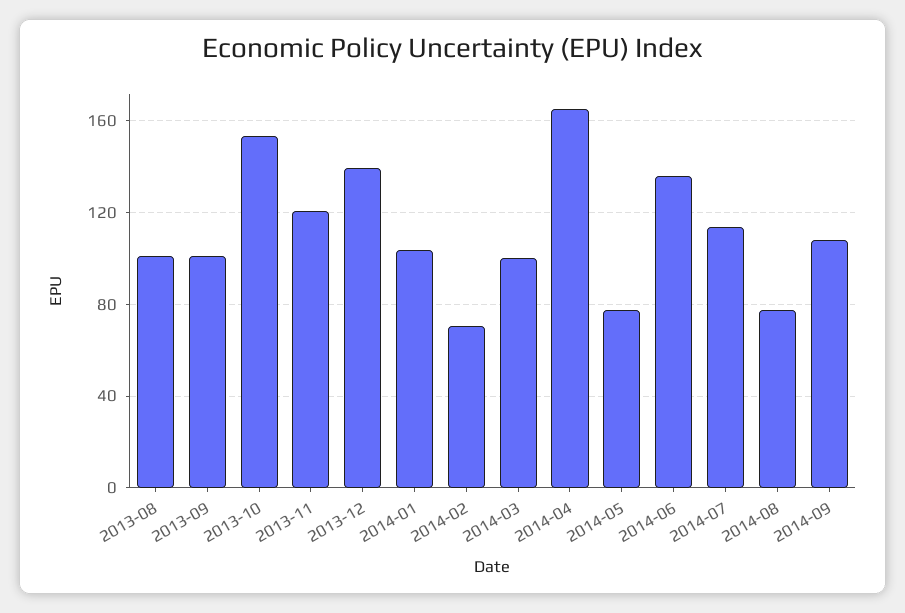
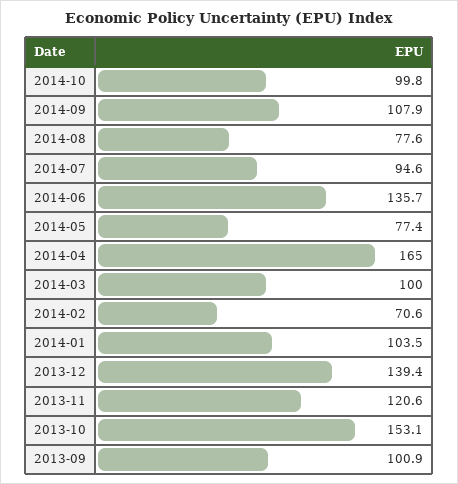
2013-08: 100 -> none
2014-07: 115 -> 94.6
2014-10: none -> 99.8

